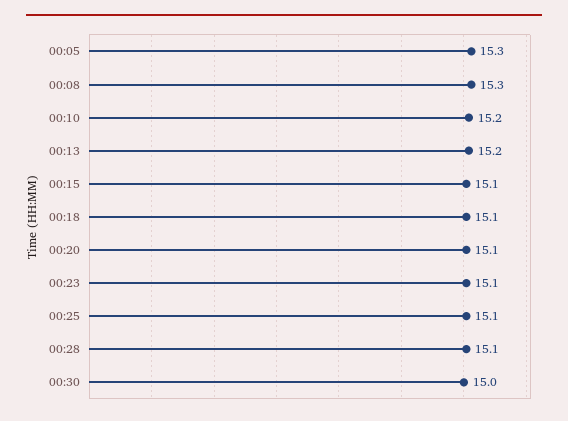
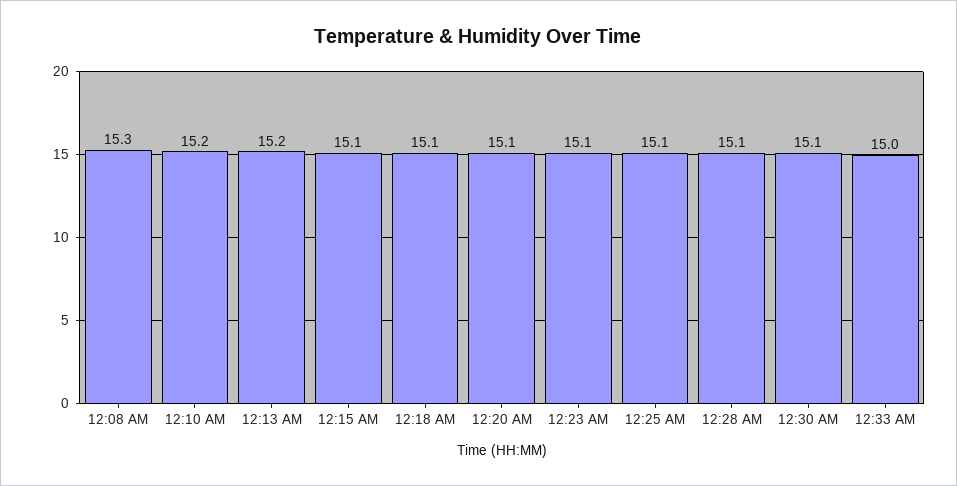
00:05: 15.3 -> none
00:30: 15 -> 15.1
12:33 AM: none -> 15

